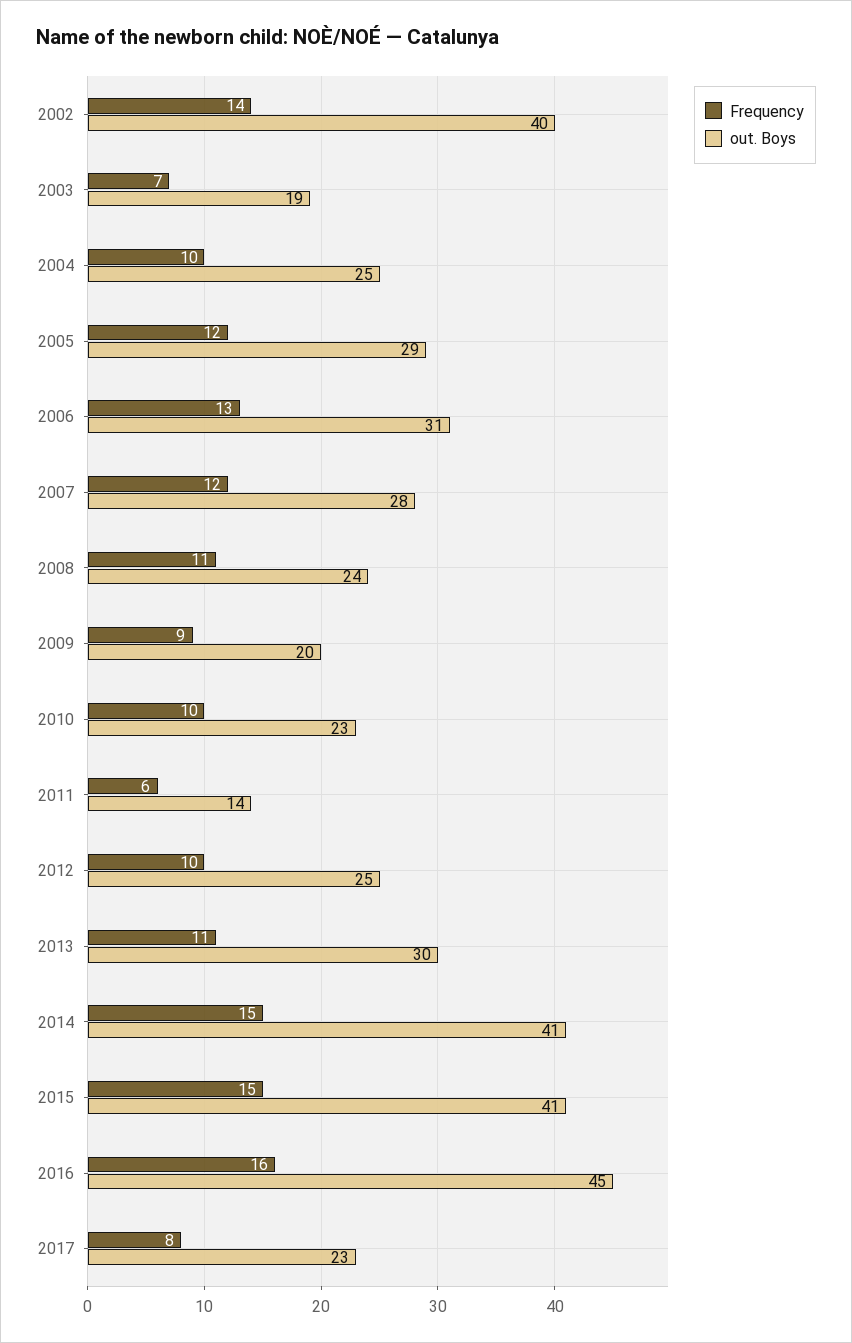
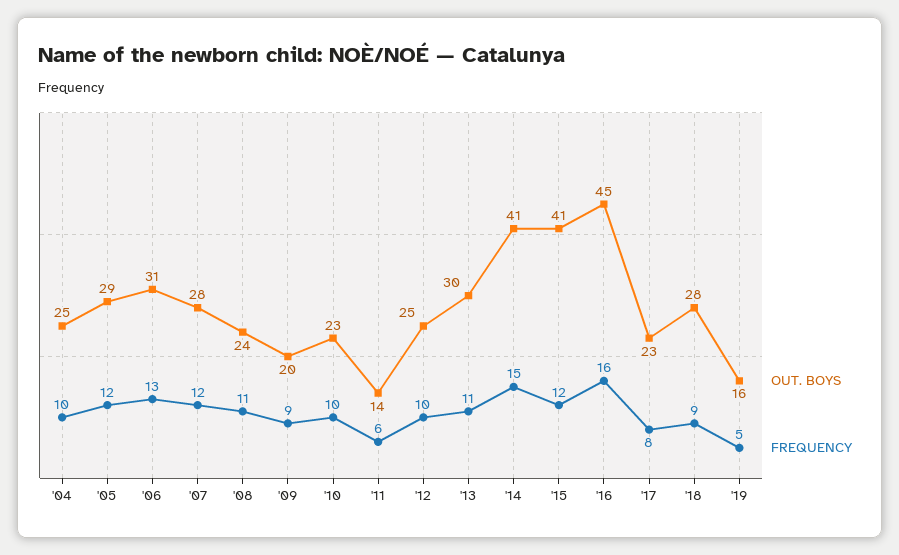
Frequency, 2002: 14 -> none
out. Boys, 2002: 40 -> none
Frequency, 2003: 7 -> none
out. Boys, 2003: 19 -> none
Frequency, 2015: 15 -> 12
out. Boys, '18: none -> 28
Frequency, '18: none -> 9
out. Boys, '19: none -> 16
Frequency, '19: none -> 5

